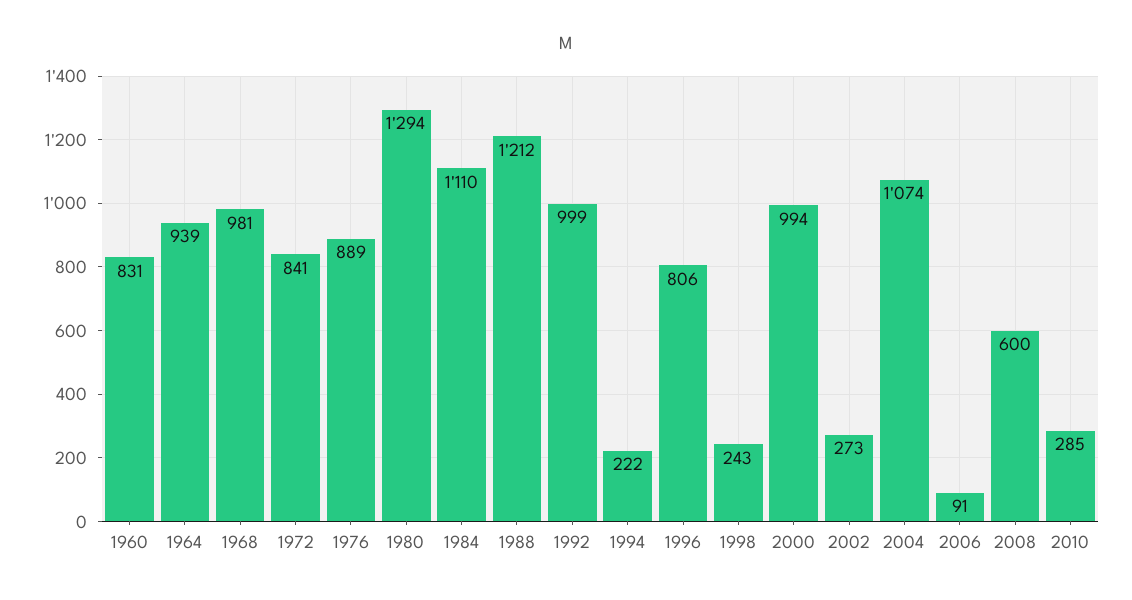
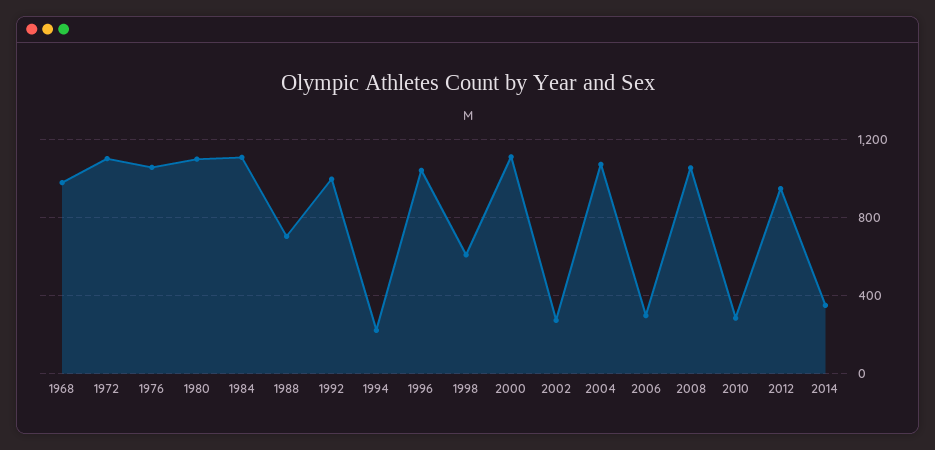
1960: 831 -> none
1964: 939 -> none
1972: 841 -> 1100
1976: 889 -> 1050
1980: 1294 -> 1100
1988: 1212 -> 700
1996: 806 -> 1050
1998: 243 -> 600
2000: 994 -> 1100
2006: 91 -> 300
2008: 600 -> 1050
2012: none -> 950
2014: none -> 350

